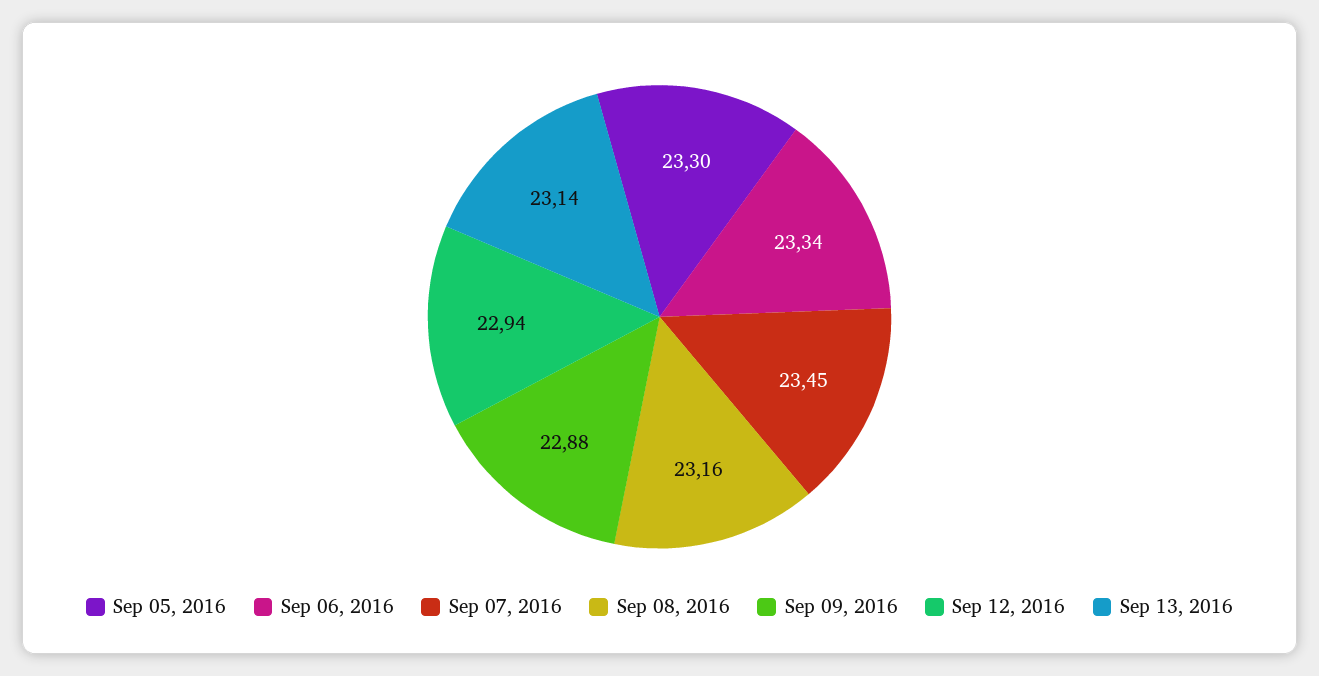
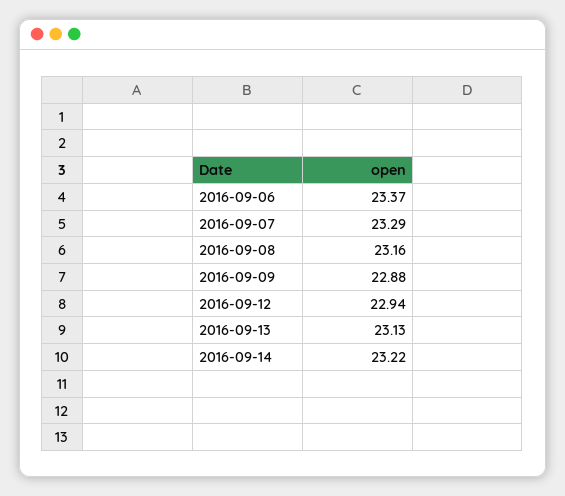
Sep 05, 2016: 23.3 -> none
Sep 06, 2016: 23.34 -> 23.37
Sep 07, 2016: 23.45 -> 23.29
Sep 13, 2016: 23.14 -> 23.13
2016-09-14: none -> 23.22

